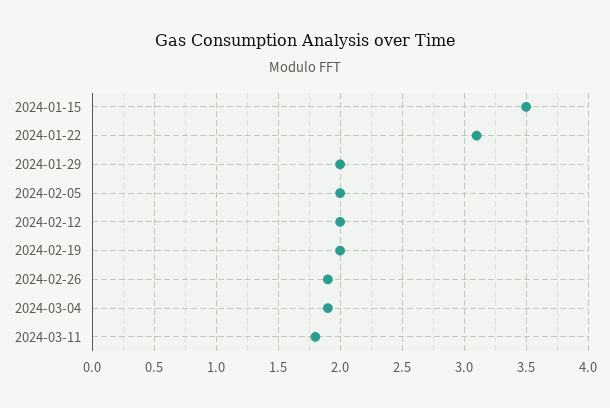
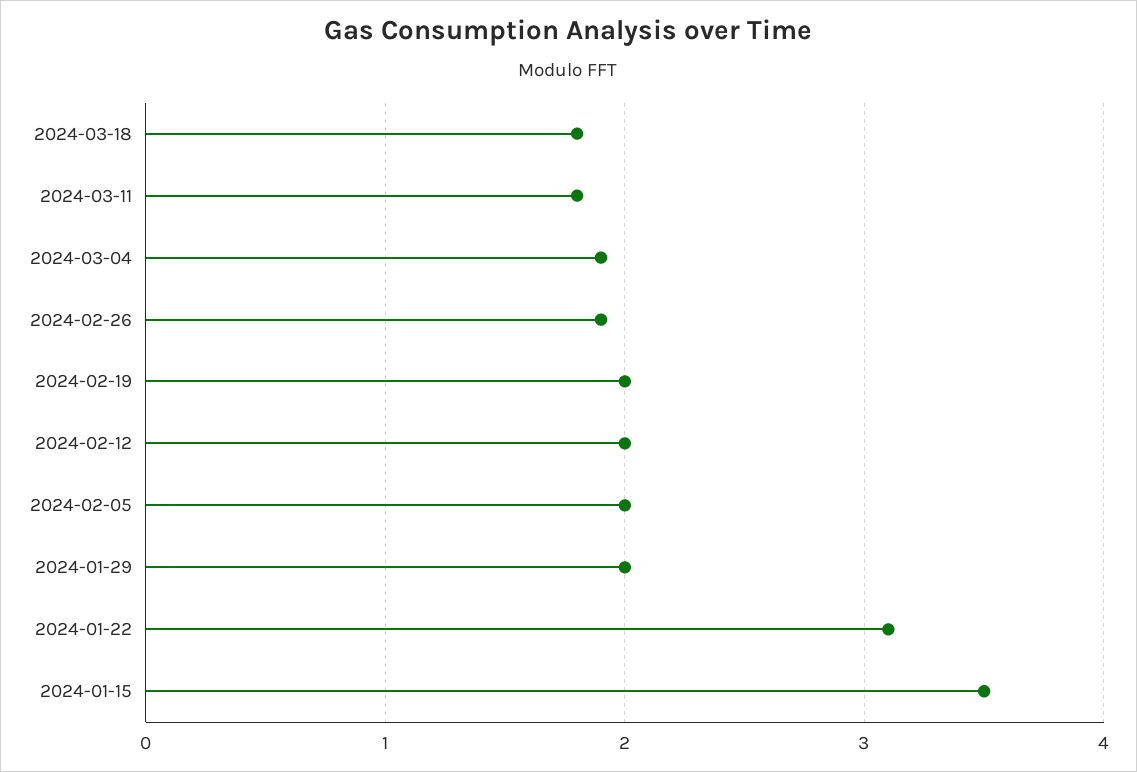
2024-03-18: none -> 1.8

